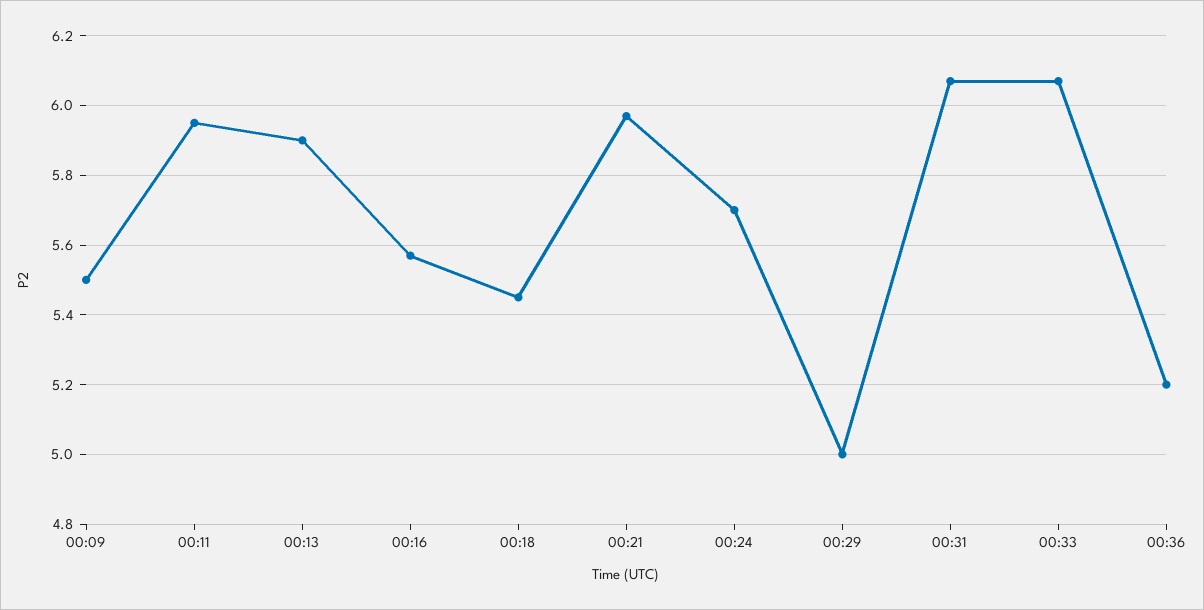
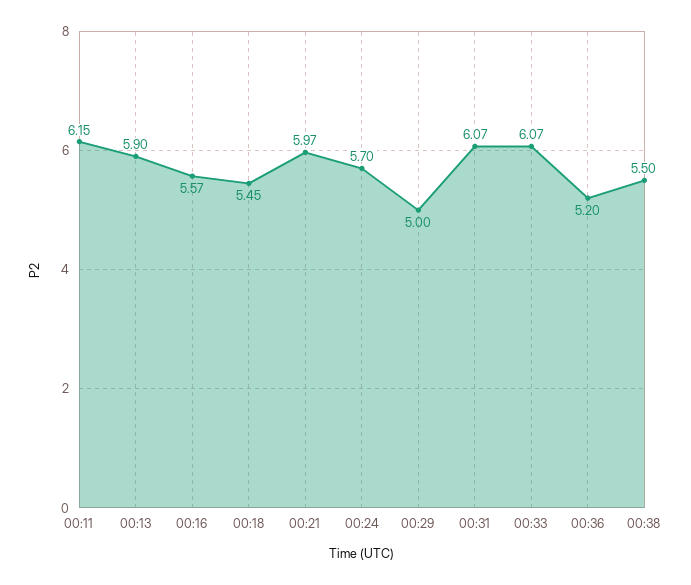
00:09: 5.5 -> none
00:11: 5.95 -> 6.15
00:38: none -> 5.5

